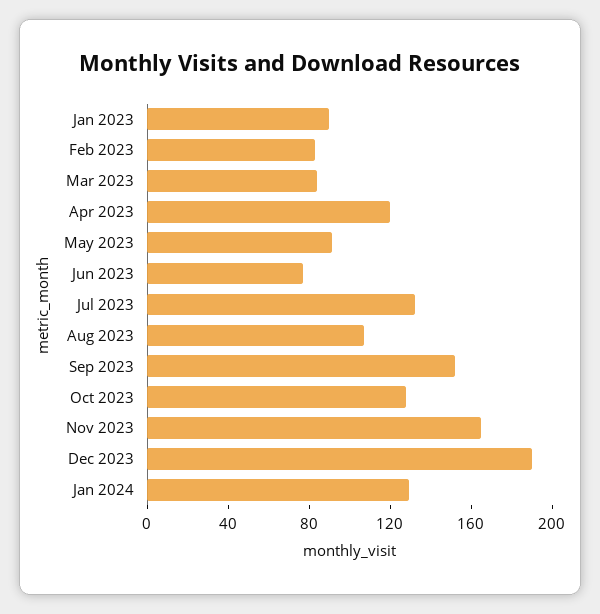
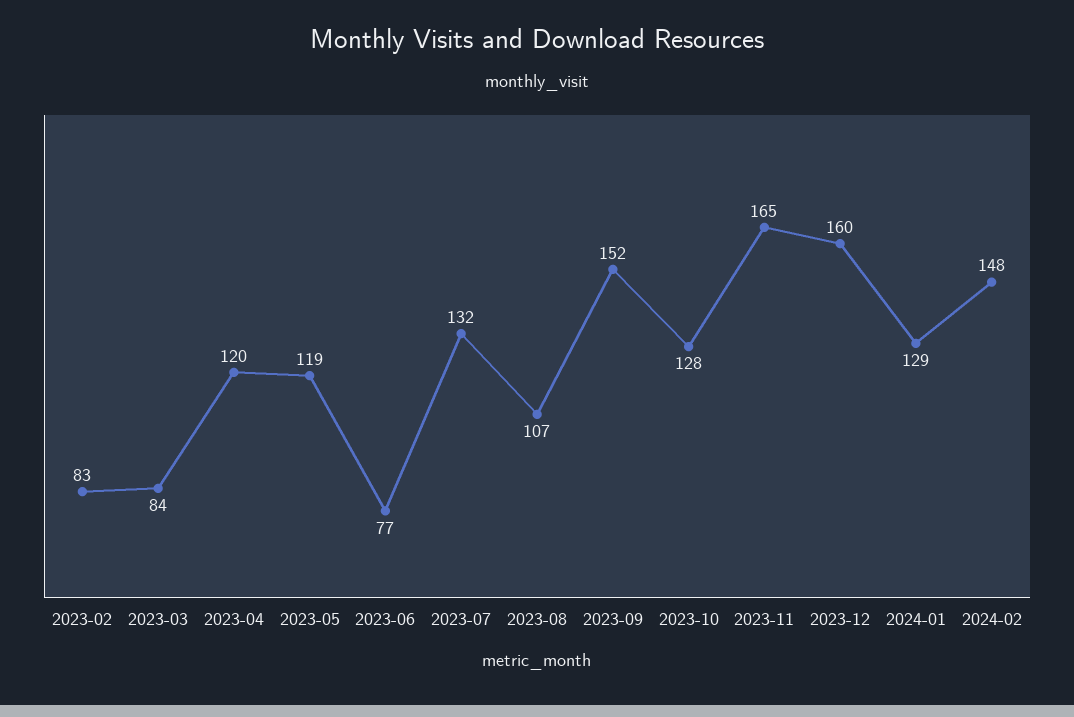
Jan 2023: 90 -> none
May 2023: 90 -> 119
Dec 2023: 190 -> 160
2024-02: none -> 148

